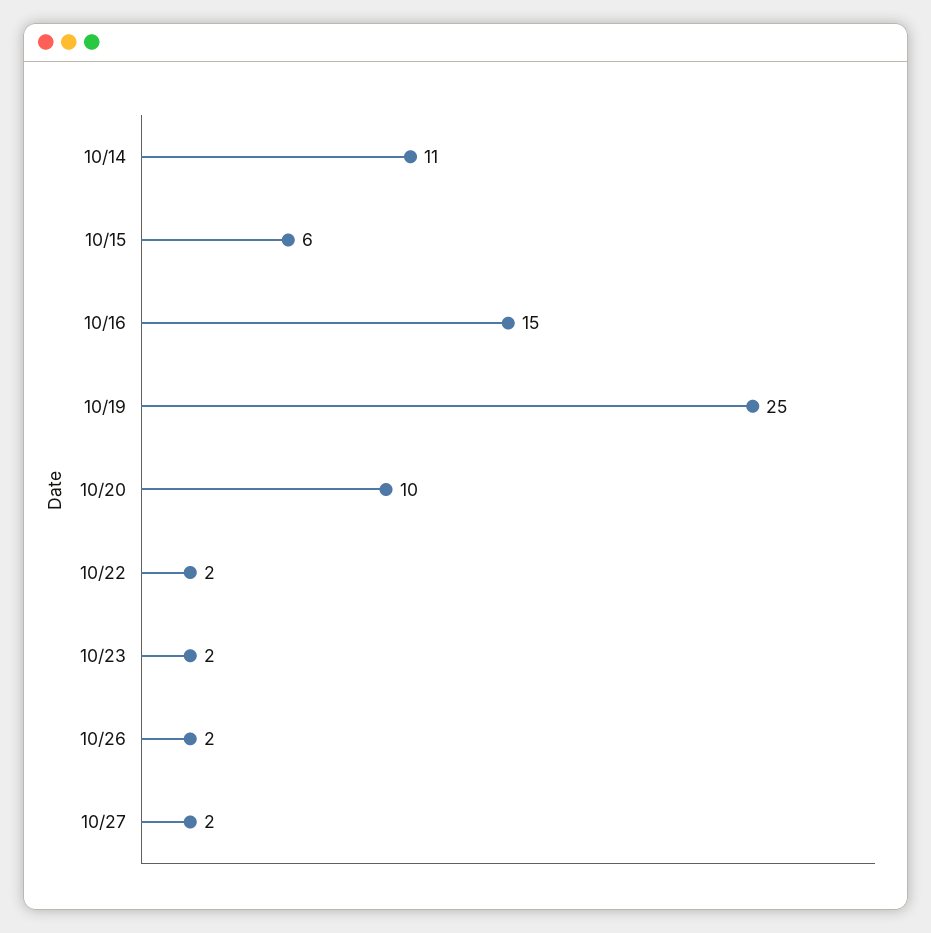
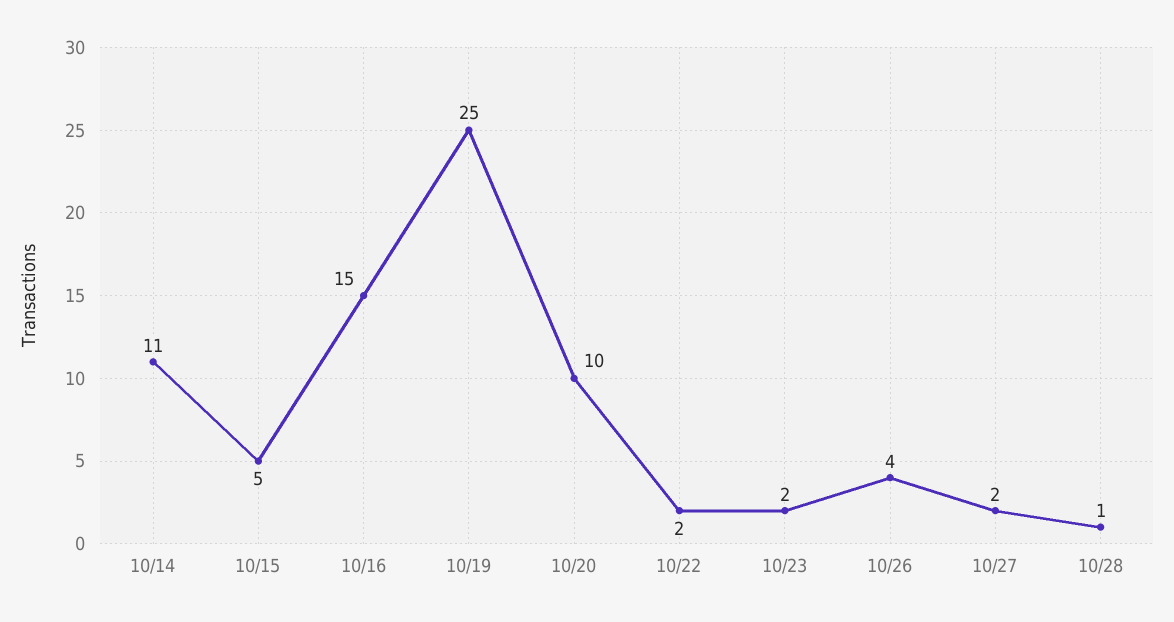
10/15: 6 -> 5
10/26: 2 -> 4
10/28: none -> 1

